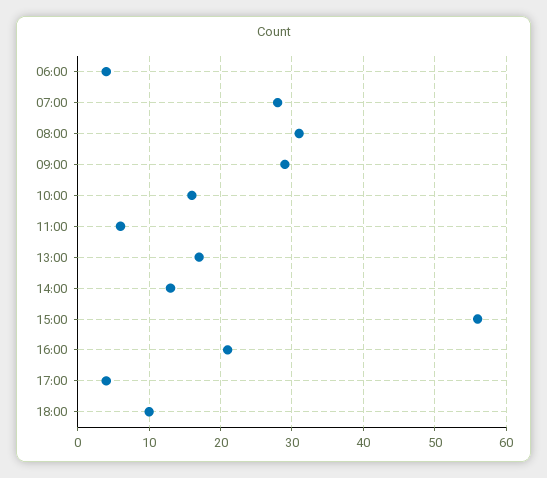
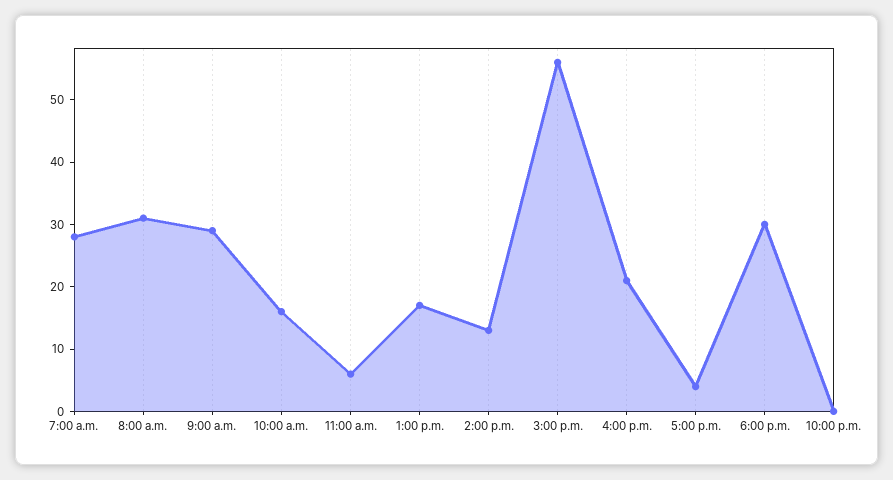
06:00: 4 -> none
18:00: 10 -> 30
10:00 p.m.: none -> 0

